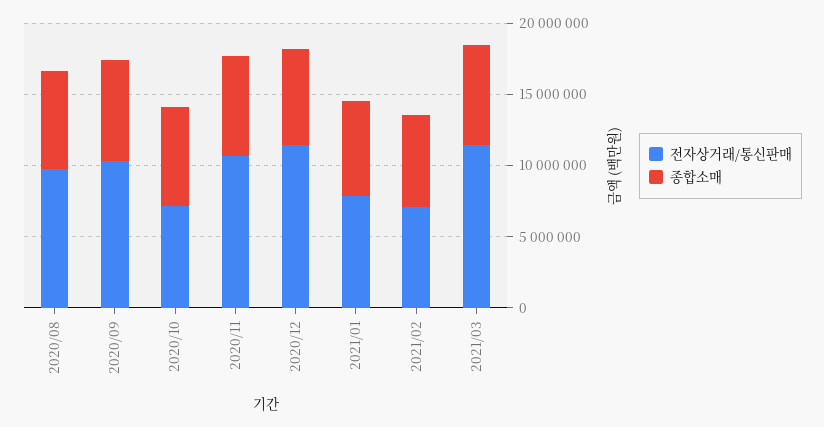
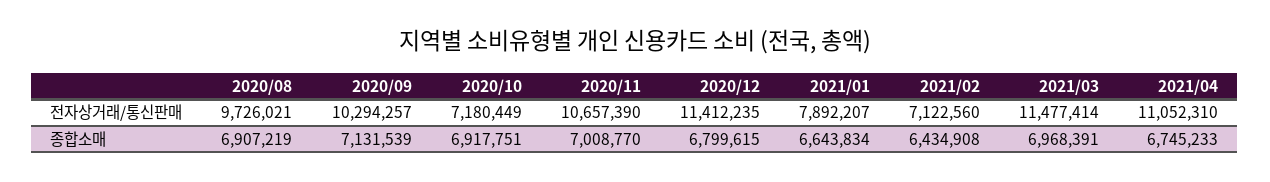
전자상거래/통신판매, 2021/04: none -> 11052310
종합소매, 2021/04: none -> 6745233

